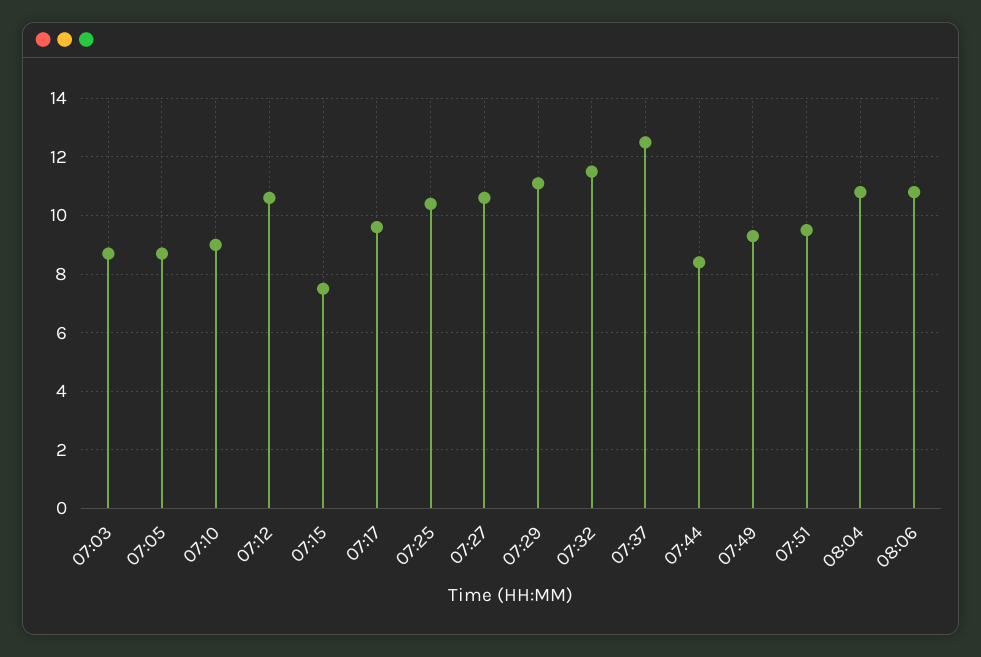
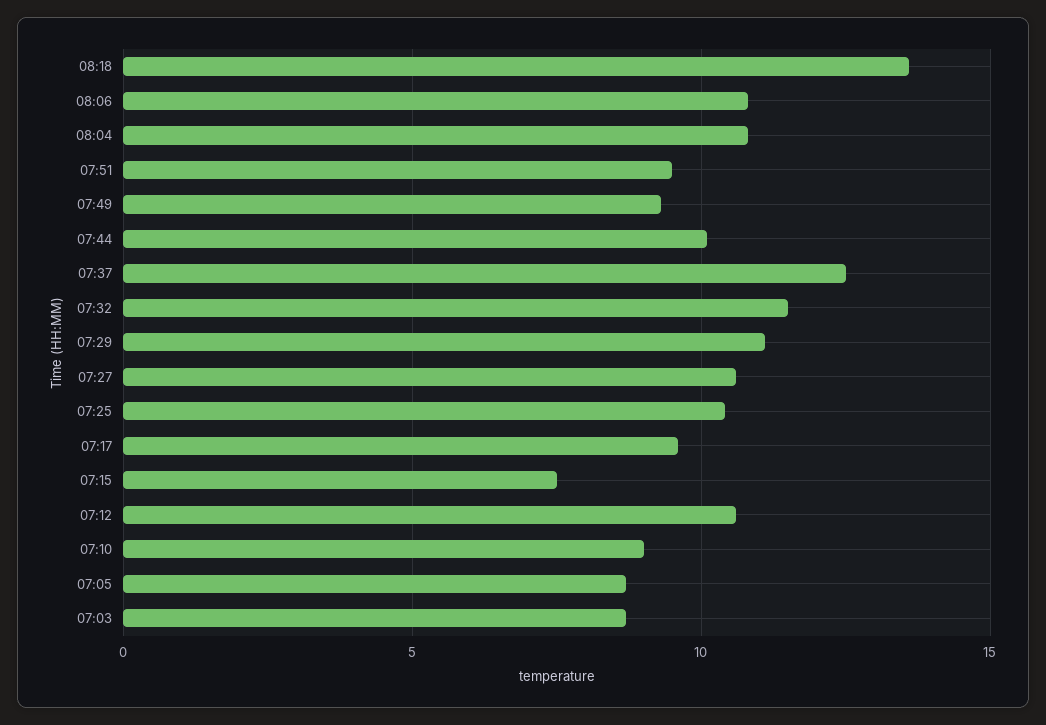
07:44: 8.5 -> 10
08:18: none -> 13.5

